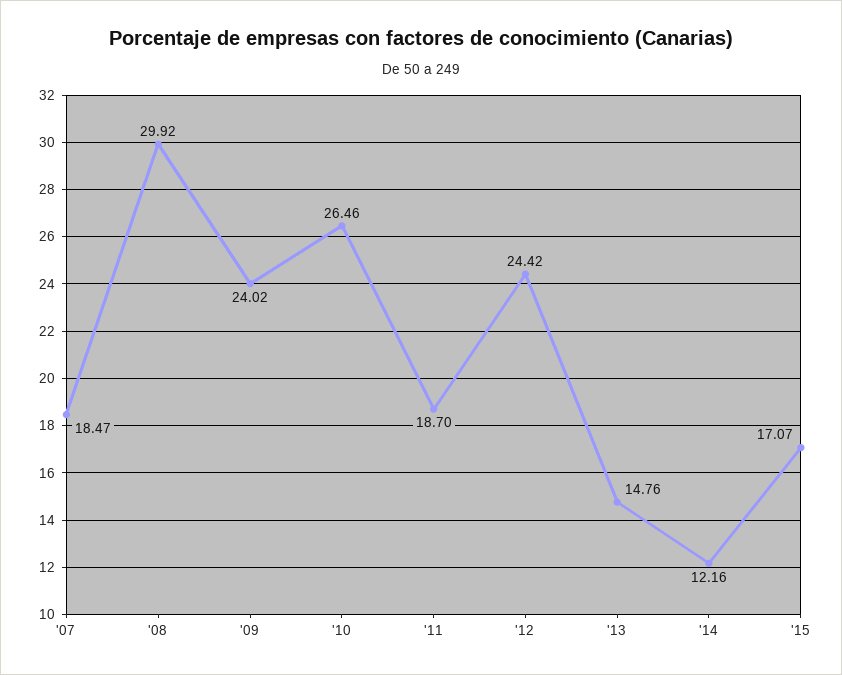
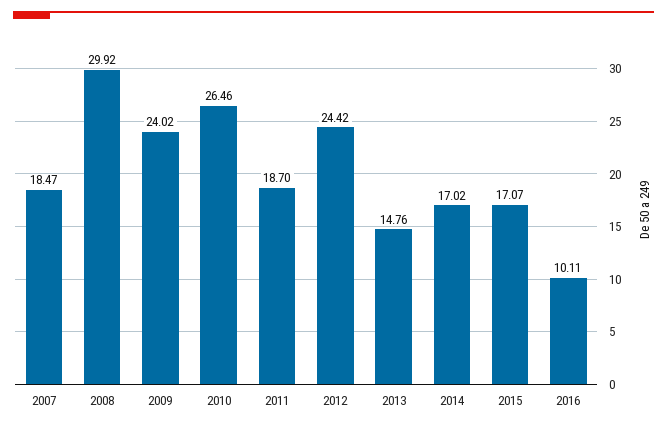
'14: 12.16 -> 17.02
2016: none -> 10.11

